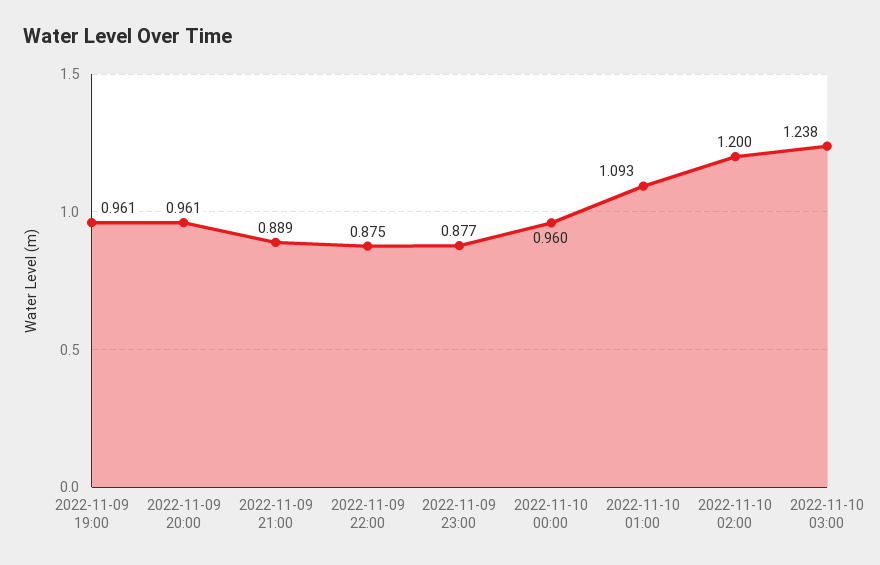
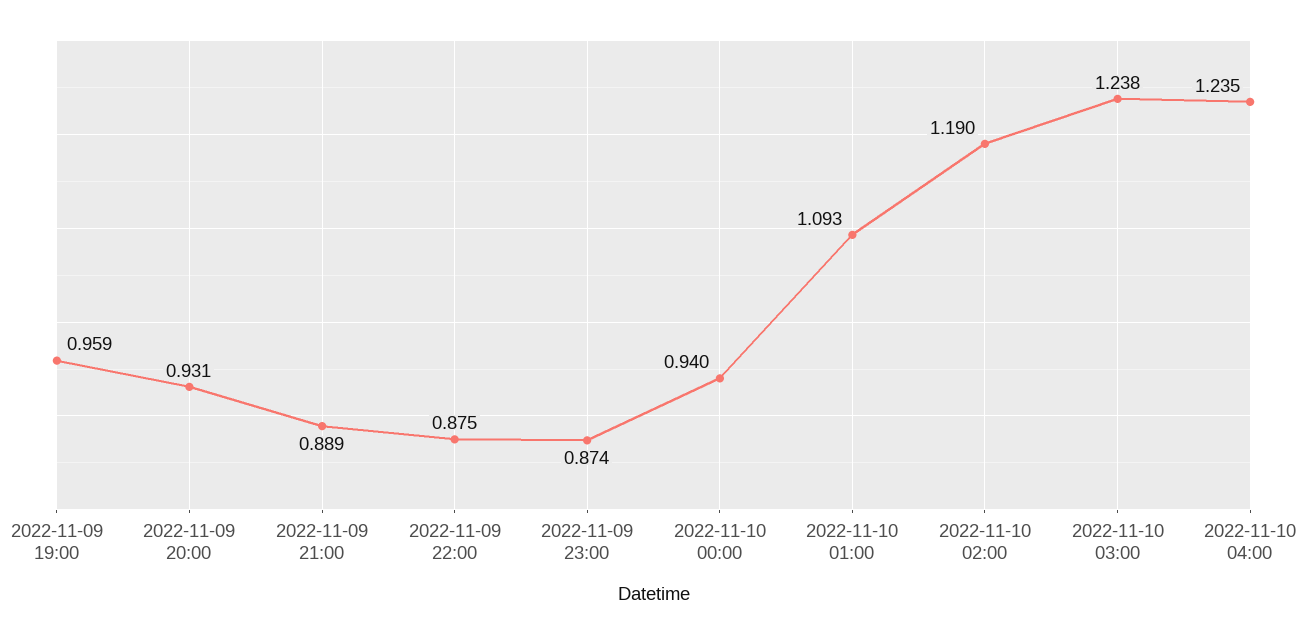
2022-11-09 19:00: 0.961 -> 0.959
2022-11-09 20:00: 0.961 -> 0.931
2022-11-09 23:00: 0.877 -> 0.874
2022-11-10 00:00: 0.96 -> 0.94
2022-11-10 02:00: 1.2 -> 1.19
2022-11-10 04:00: none -> 1.235

